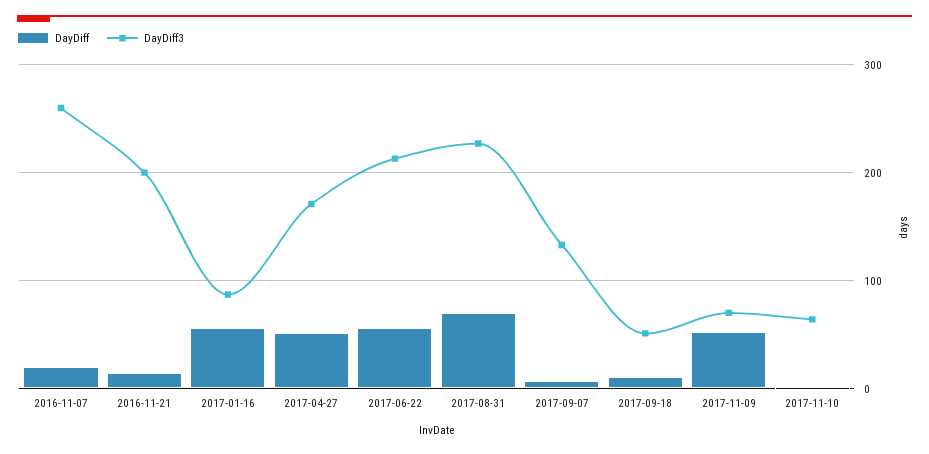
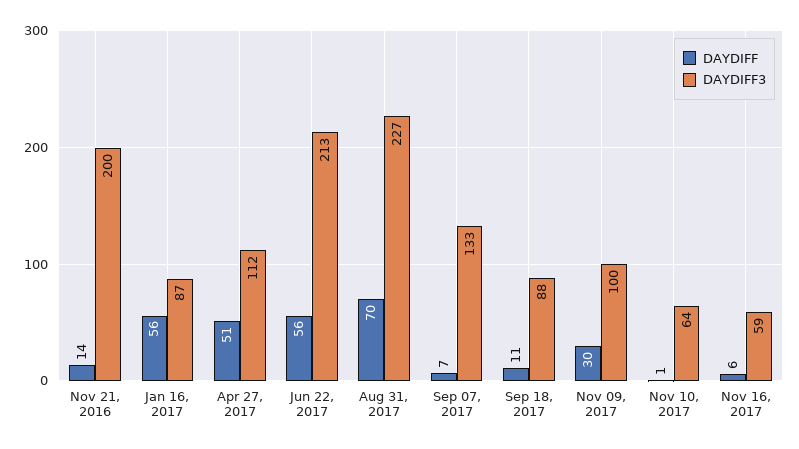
DayDiff, 2016-11-07: 20 -> none
DayDiff3, 2016-11-07: 260 -> none
DayDiff3, 2017-04-27: 170 -> 112
DayDiff3, 2017-09-18: 50 -> 88
DayDiff, 2017-11-09: 50 -> 30
DayDiff3, 2017-11-09: 70 -> 100
DayDiff, Nov 16, 2017: none -> 6
DayDiff3, Nov 16, 2017: none -> 59

